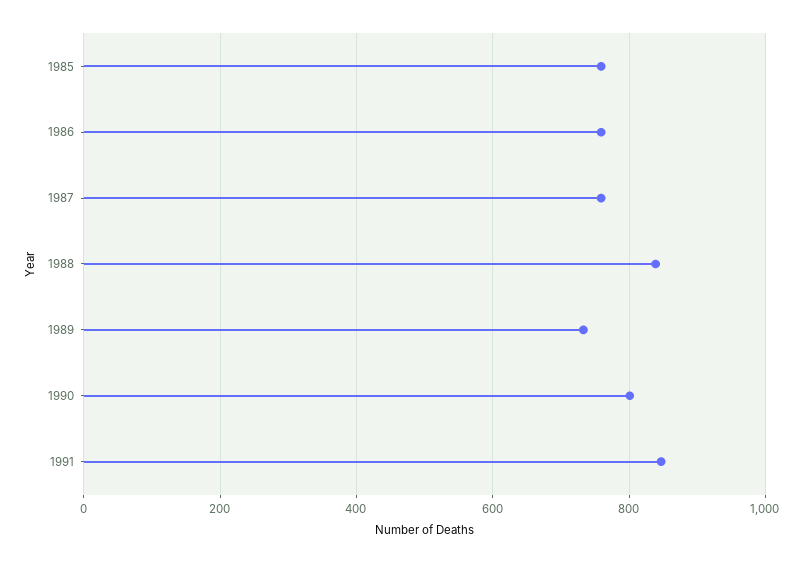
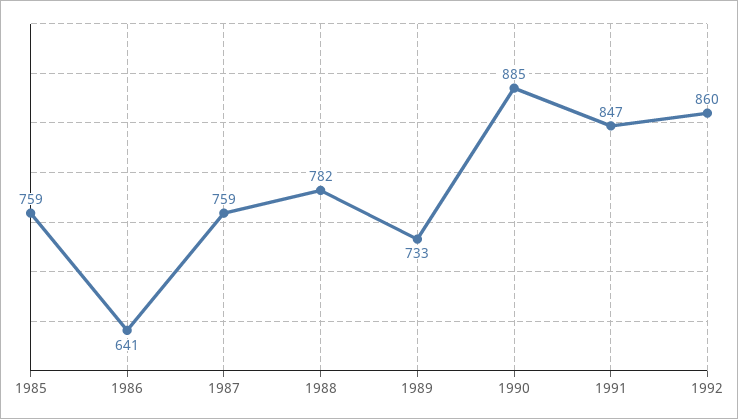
1986: 760 -> 641
1988: 840 -> 782
1990: 800 -> 885
1992: none -> 860

